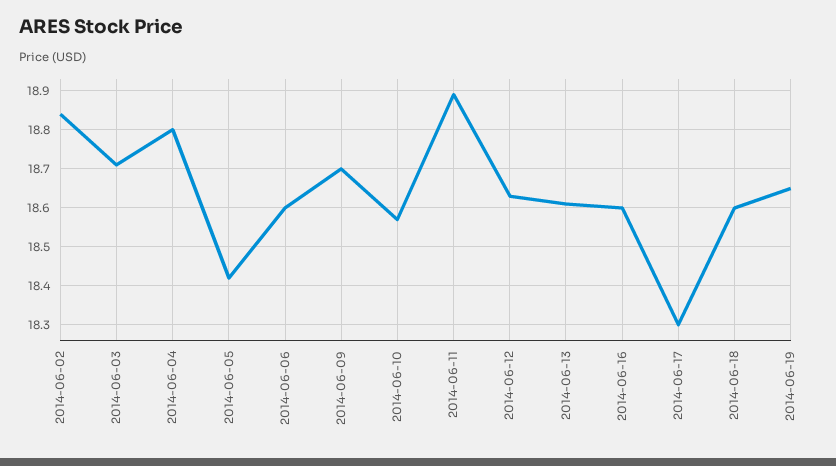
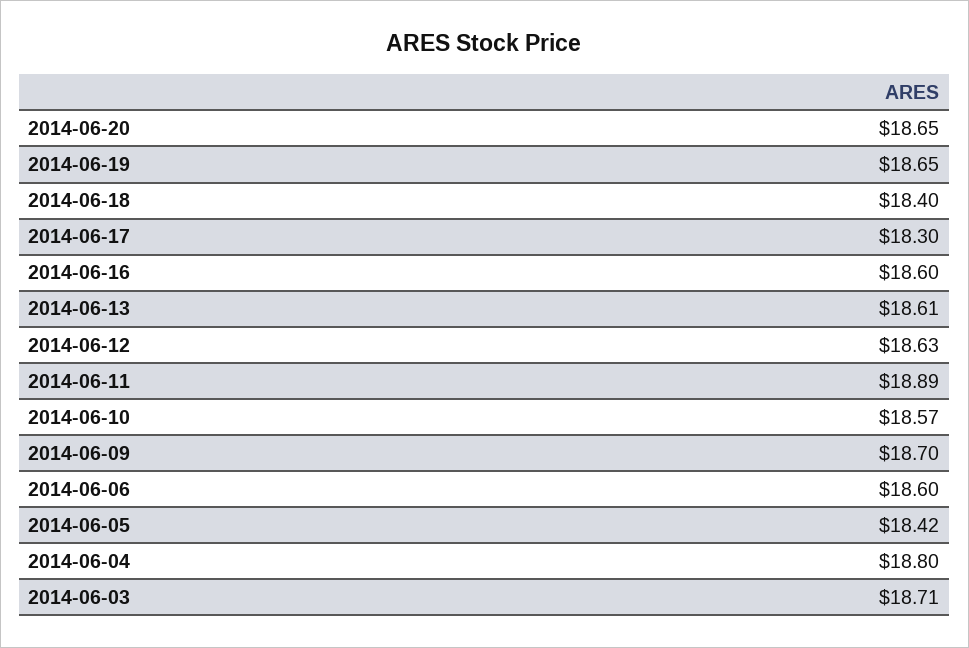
2014-06-02: 18.85 -> none
2014-06-18: 18.6 -> 18.4
2014-06-20: none -> 18.65

